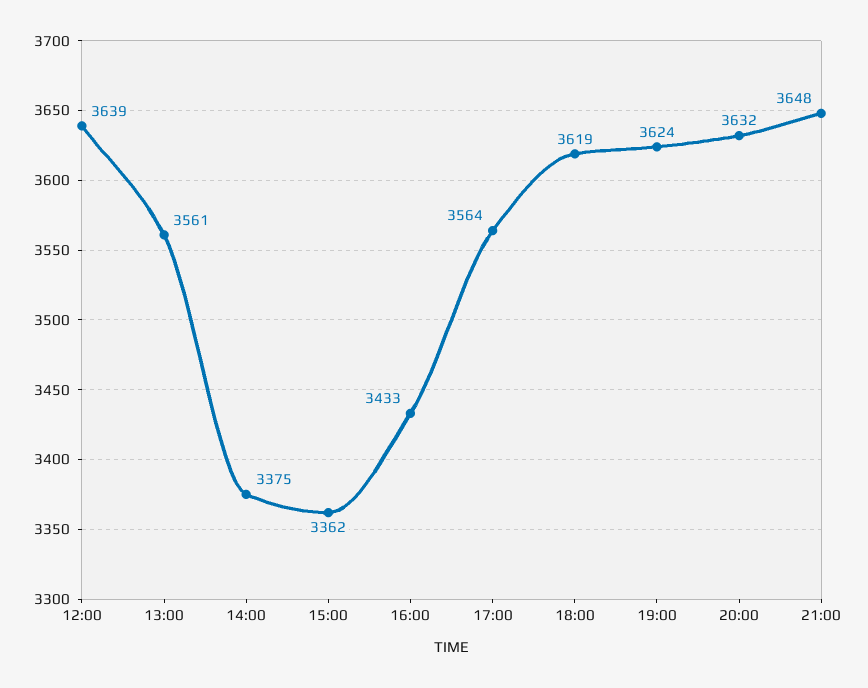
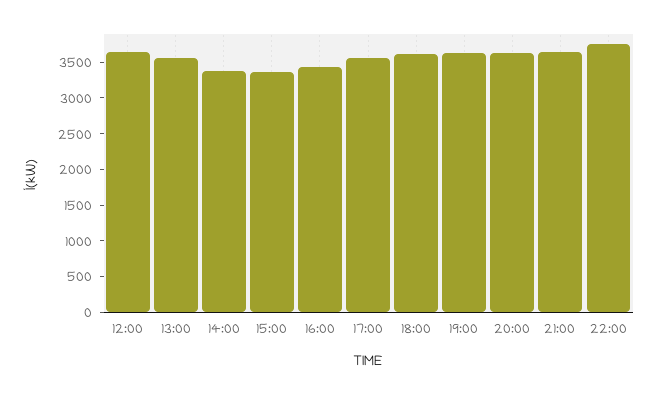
22:00: none -> 3750

